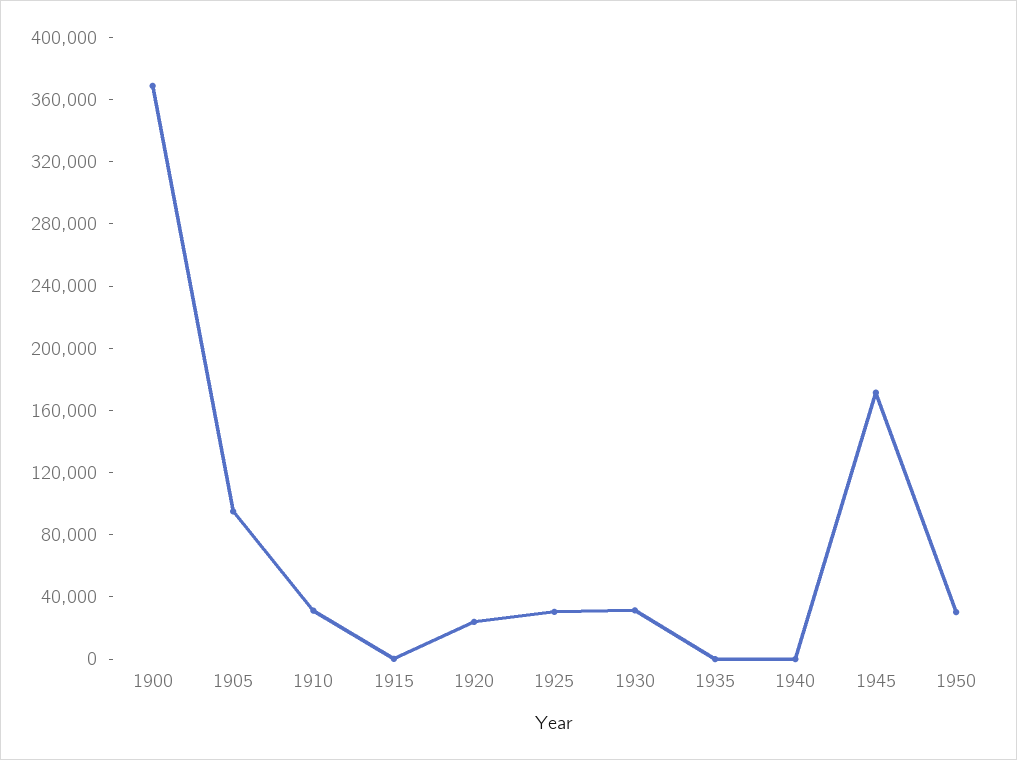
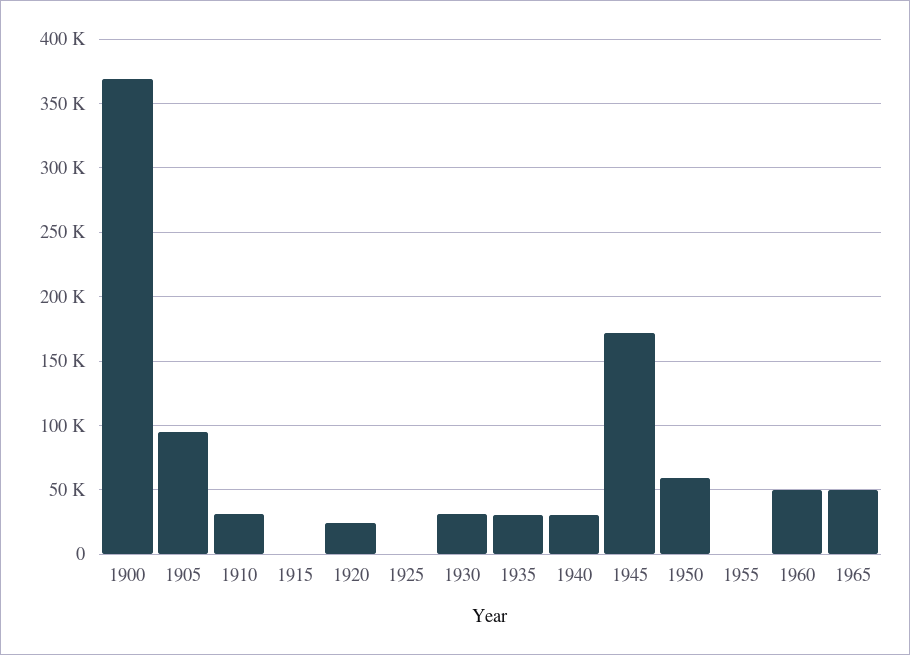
1925: 30000 -> 0
1935: 0 -> 30000
1940: 0 -> 30000
1950: 30000 -> 60000
1955: none -> 0
1960: none -> 50000
1965: none -> 50000

